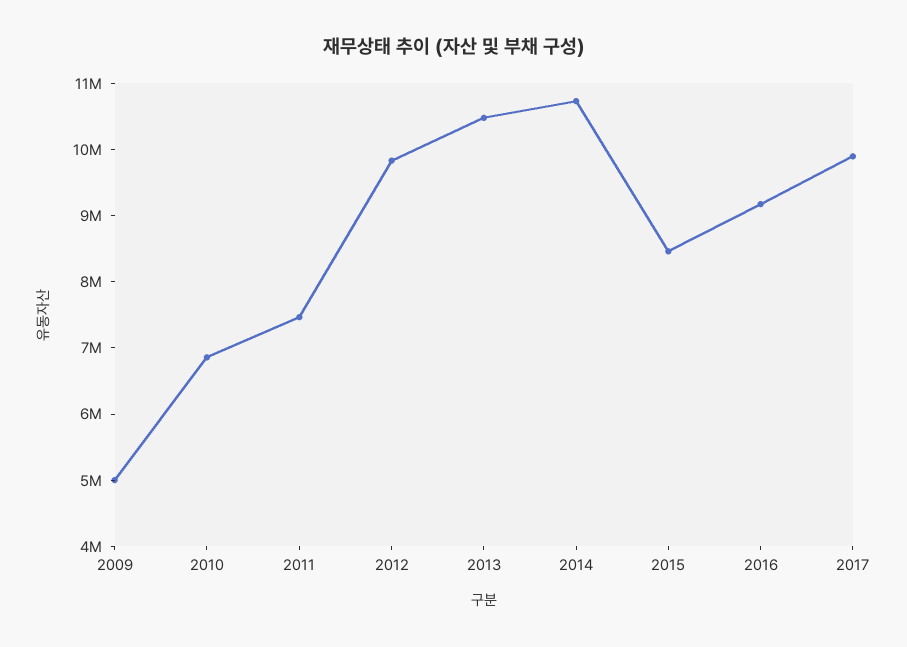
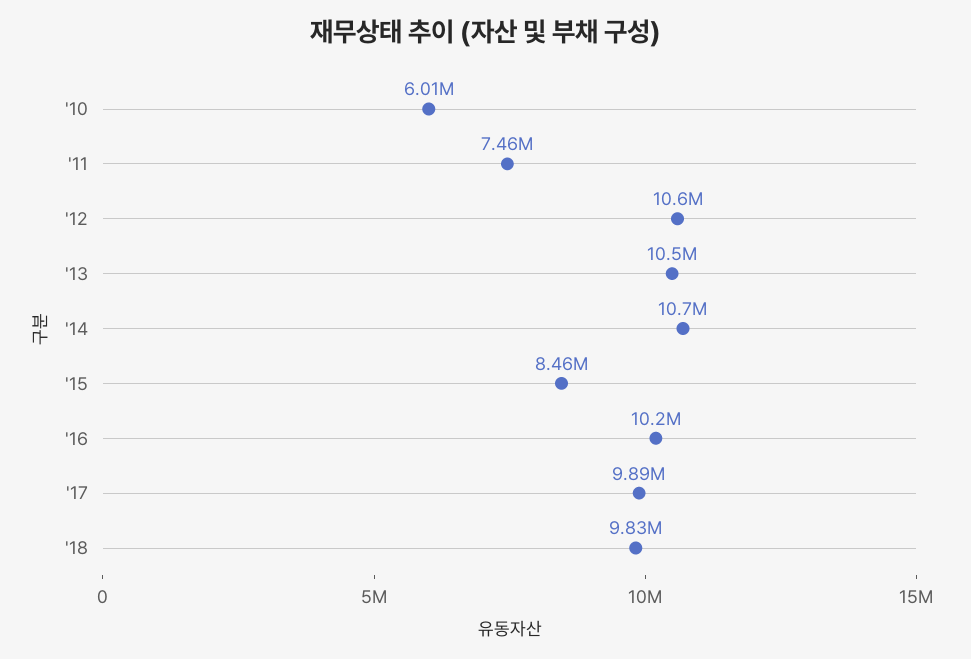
2009: 5000000 -> none
2010: 6800000 -> 6010000
2012: 9800000 -> 10600000
2016: 9200000 -> 10200000
'18: none -> 9830000

